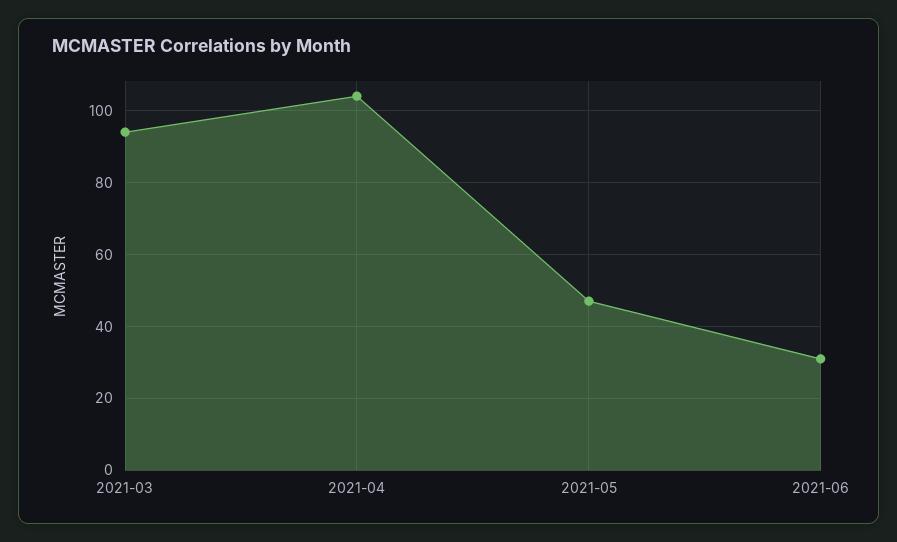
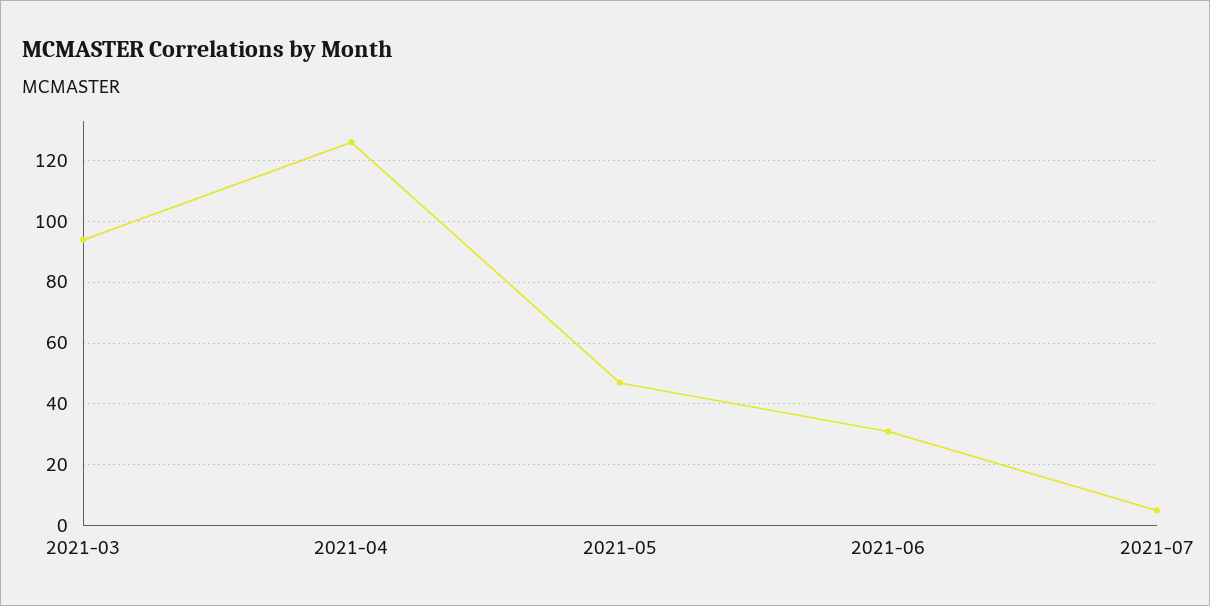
2021-04: 105 -> 125
2021-07: none -> 5

